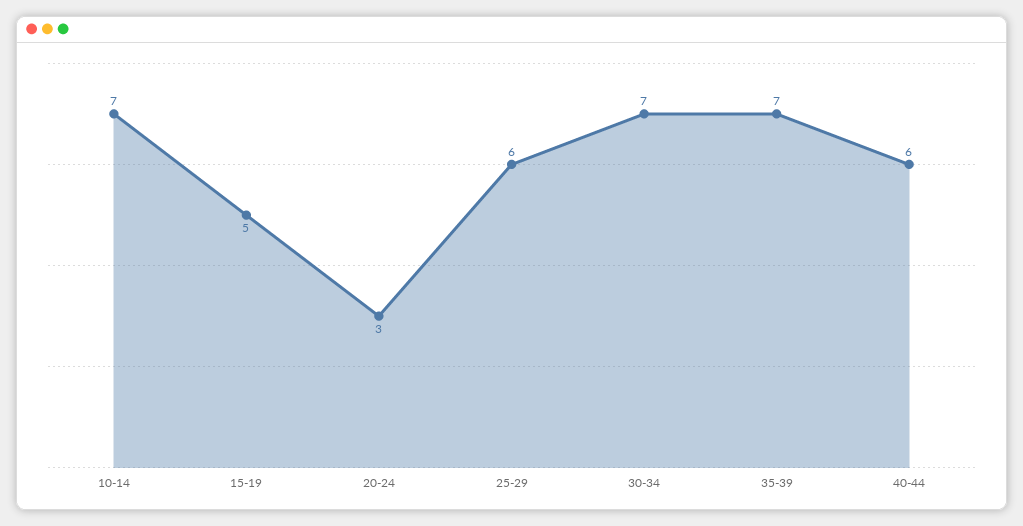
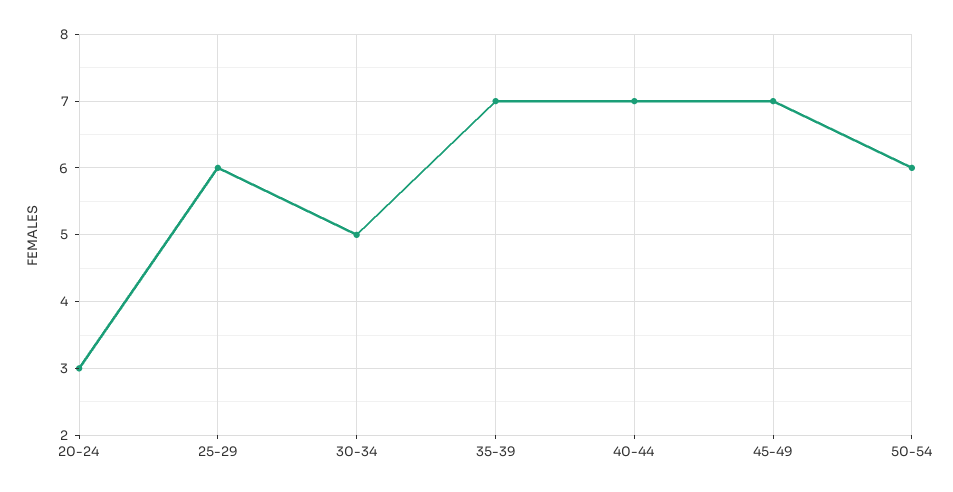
10-14: 7 -> none
15-19: 5 -> none
30-34: 7 -> 5
40-44: 6 -> 7
45-49: none -> 7
50-54: none -> 6

